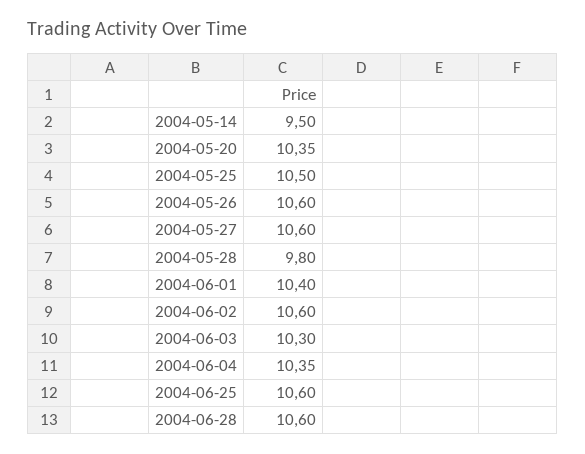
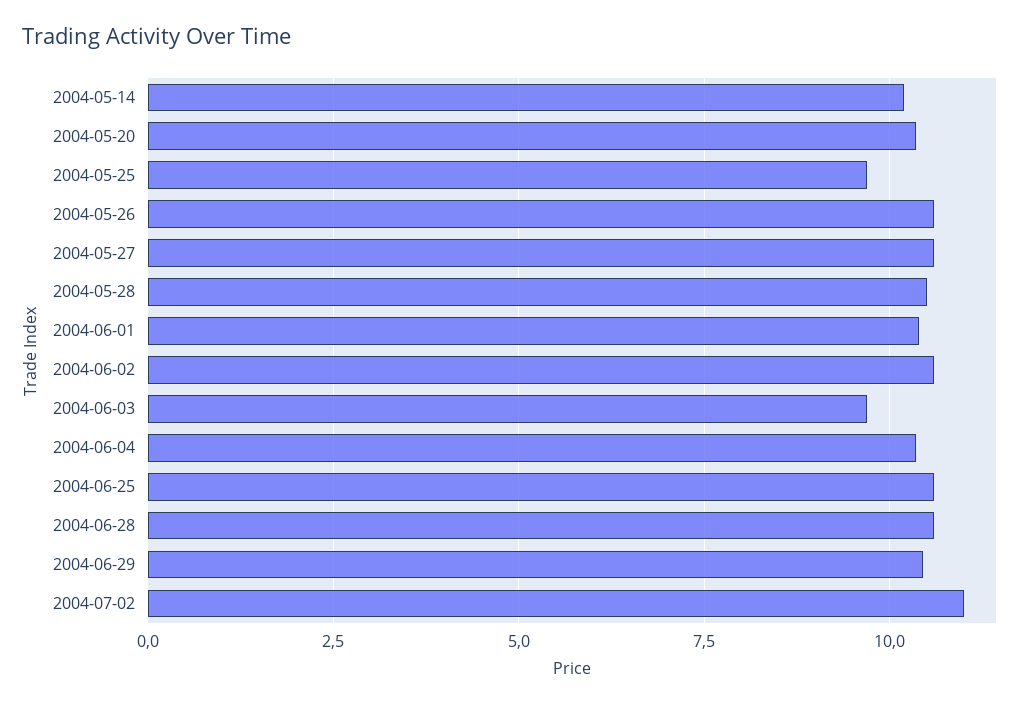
2004-05-14: 9.5 -> 10.25
2004-05-25: 10.5 -> 9.75
2004-05-28: 9.8 -> 10.5
2004-06-03: 10.3 -> 9.75
2004-06-29: none -> 10.5
2004-07-02: none -> 11

